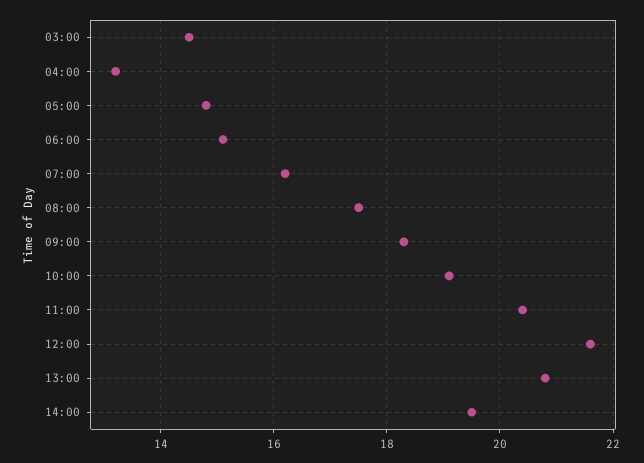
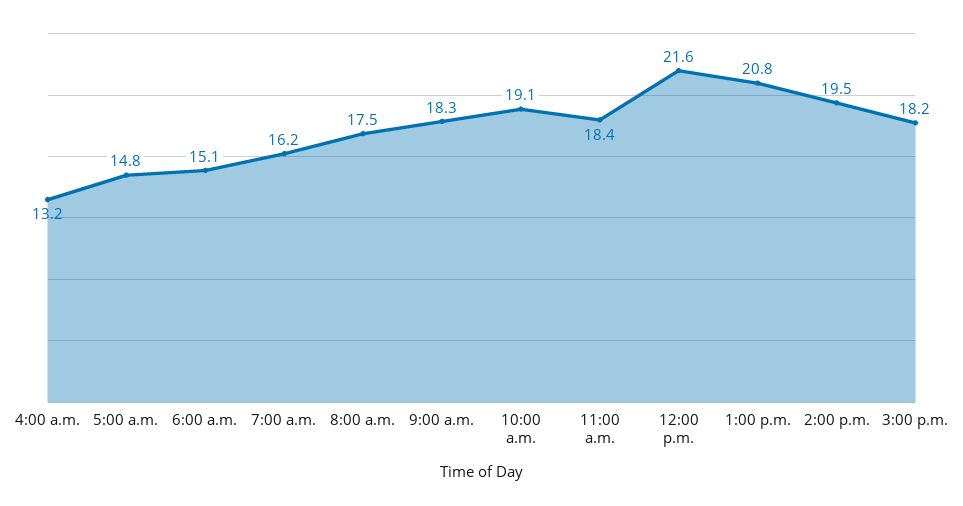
03:00: 14.5 -> none
11:00: 20.5 -> 18.4
3:00 p.m.: none -> 18.2

